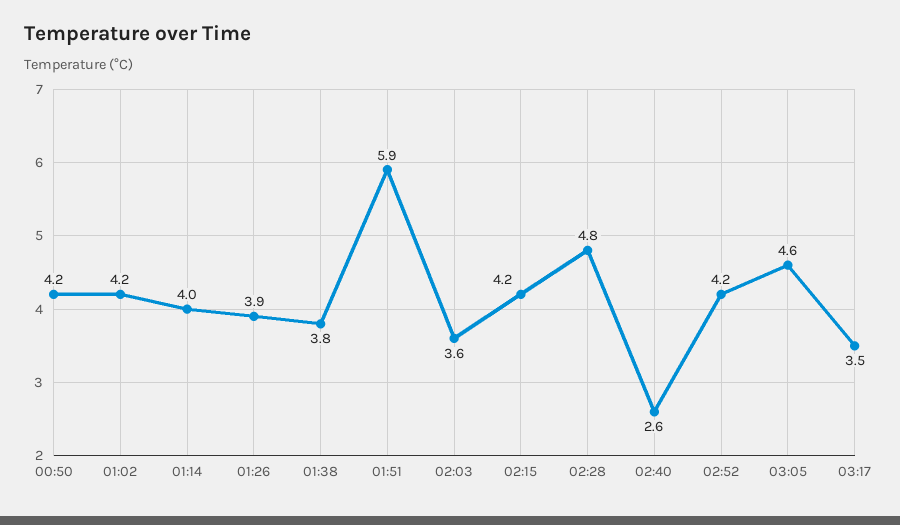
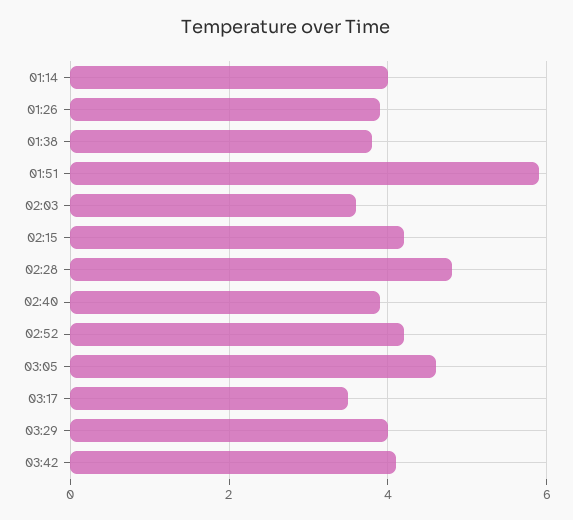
00:50: 4.2 -> none
01:02: 4.2 -> none
02:40: 2.6 -> 4
03:29: none -> 4
03:42: none -> 4

